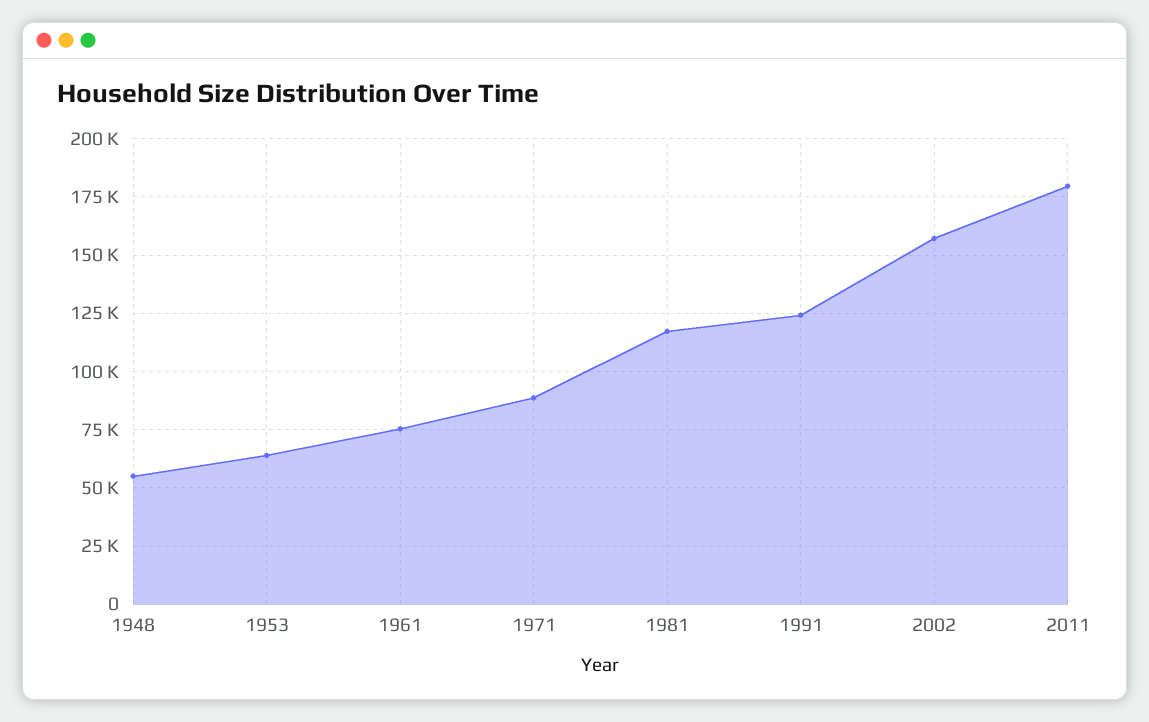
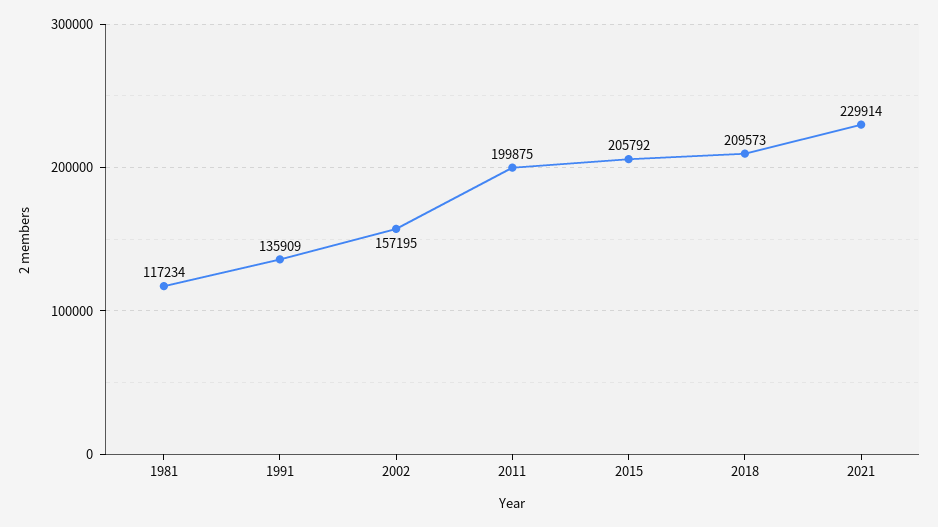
1948: 55000 -> none
1953: 65000 -> none
1961: 75000 -> none
1971: 90000 -> none
1991: 125000 -> 135909
2011: 180000 -> 199875
2015: none -> 205792
2018: none -> 209573
2021: none -> 229914

